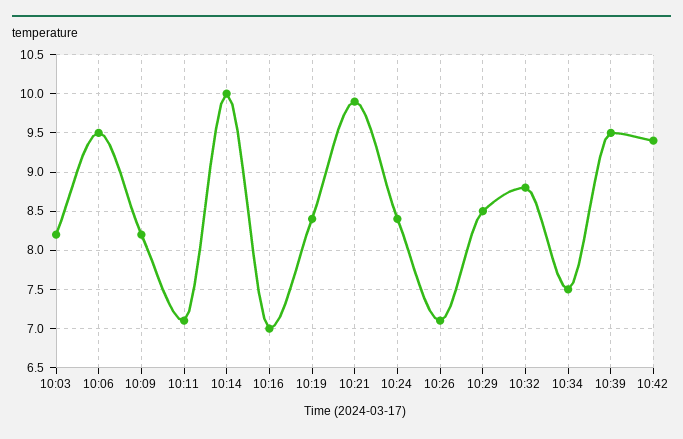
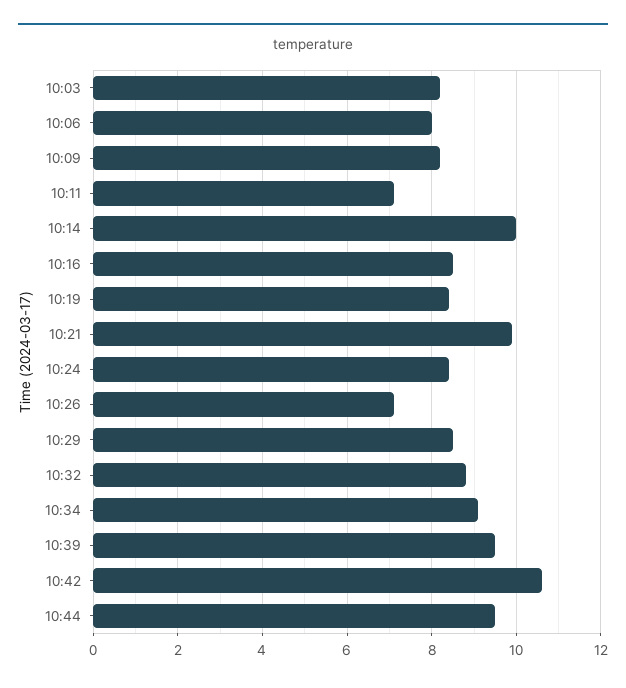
10:06: 9.5 -> 8
10:16: 7 -> 8.5
10:34: 7.5 -> 9
10:42: 9.4 -> 10.5
10:44: none -> 9.5

